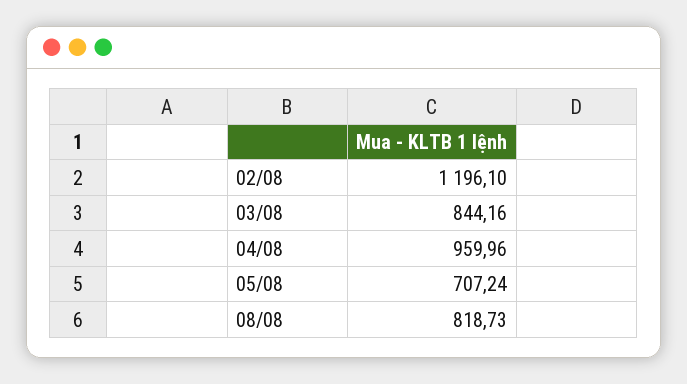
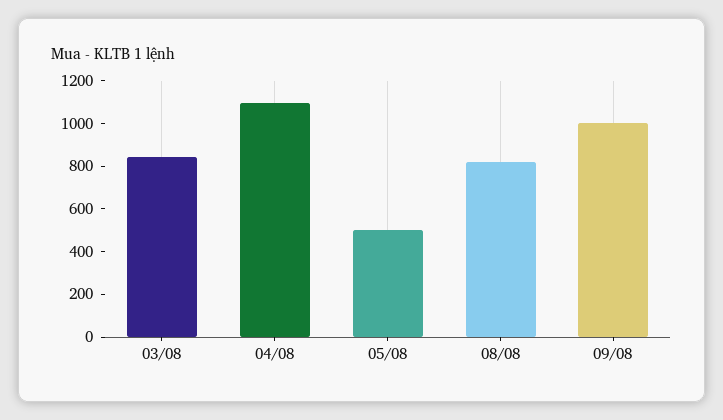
02/08: 1196.1 -> none
04/08: 959.96 -> 1100
05/08: 707.24 -> 500
09/08: none -> 1000

